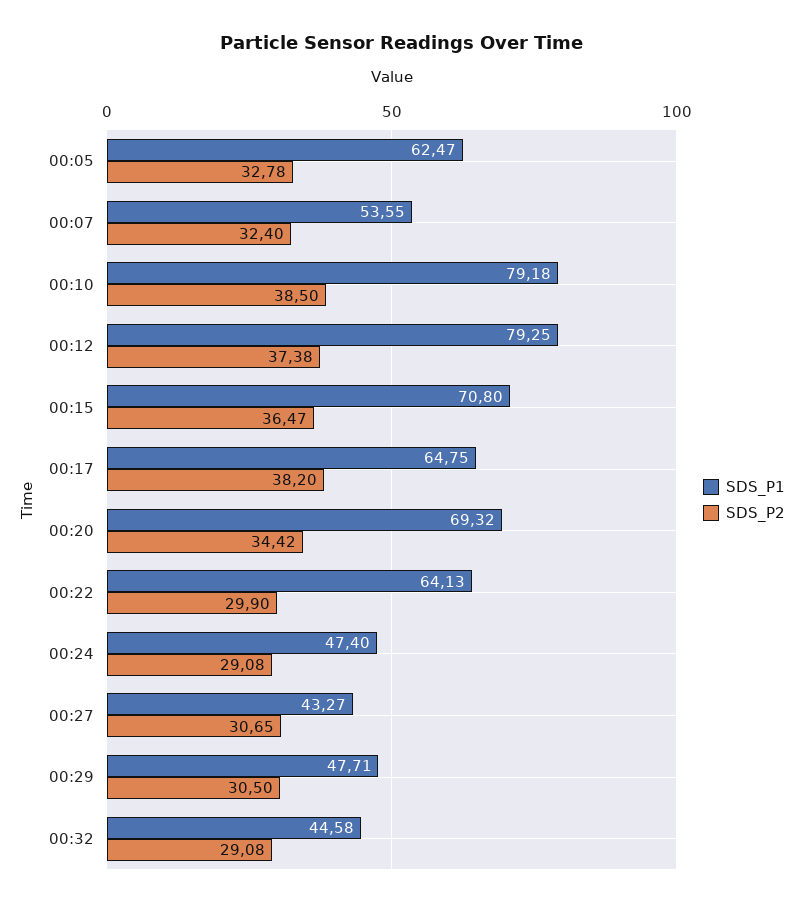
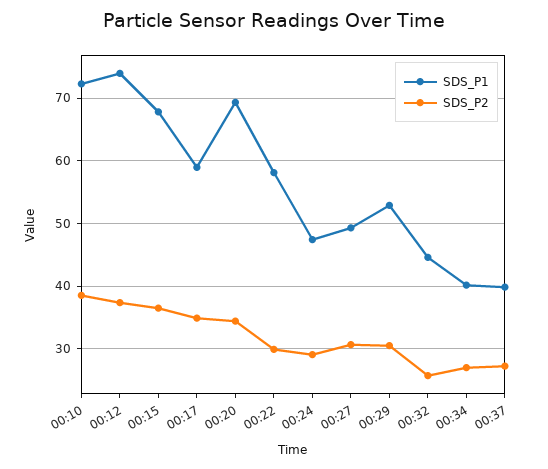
SDS_P1, 00:05: 62.47 -> none
SDS_P2, 00:05: 32.78 -> none
SDS_P1, 00:07: 53.55 -> none
SDS_P2, 00:07: 32.4 -> none
SDS_P1, 00:10: 79.18 -> 72
SDS_P1, 00:12: 79.25 -> 74
SDS_P1, 00:15: 70.8 -> 68
SDS_P1, 00:17: 64.75 -> 59
SDS_P2, 00:17: 38.2 -> 35
SDS_P1, 00:22: 64.13 -> 58
SDS_P1, 00:27: 43.27 -> 49
SDS_P1, 00:29: 47.71 -> 53
SDS_P2, 00:32: 29.08 -> 26
SDS_P1, 00:34: none -> 40
SDS_P2, 00:34: none -> 27
SDS_P1, 00:37: none -> 40
SDS_P2, 00:37: none -> 27

